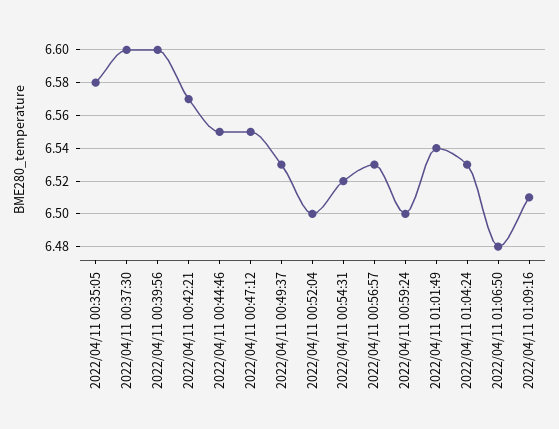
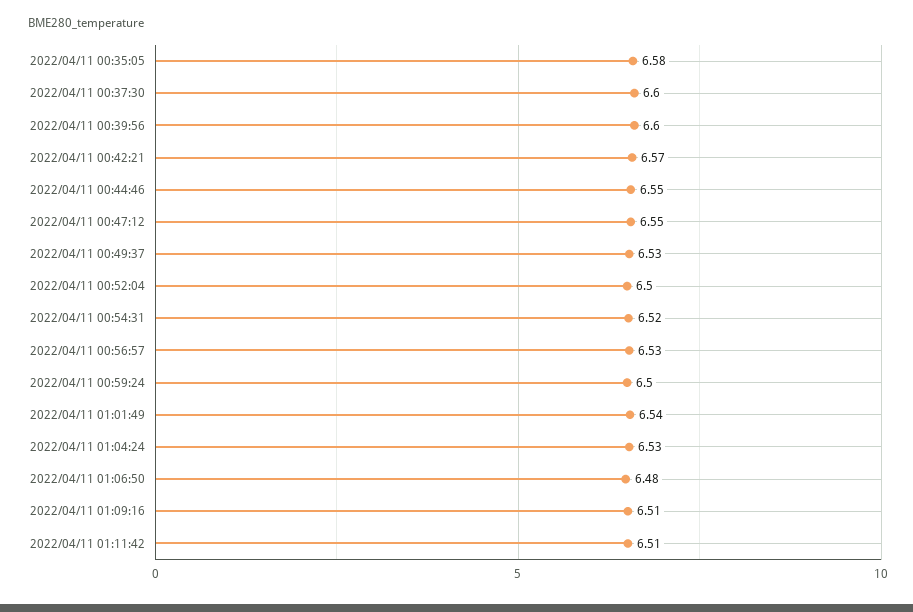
2022/04/11 01:11:42: none -> 6.51

